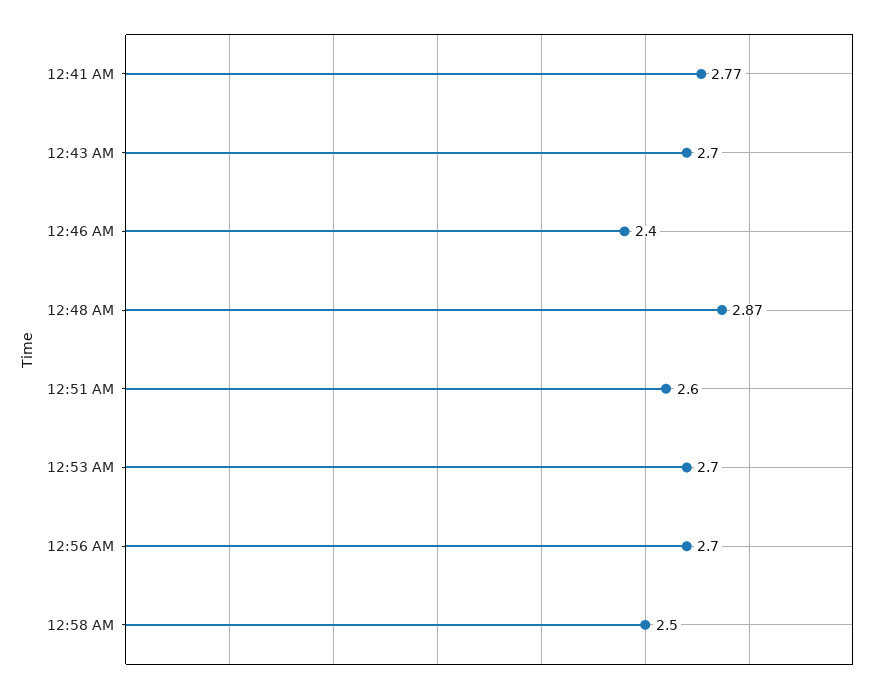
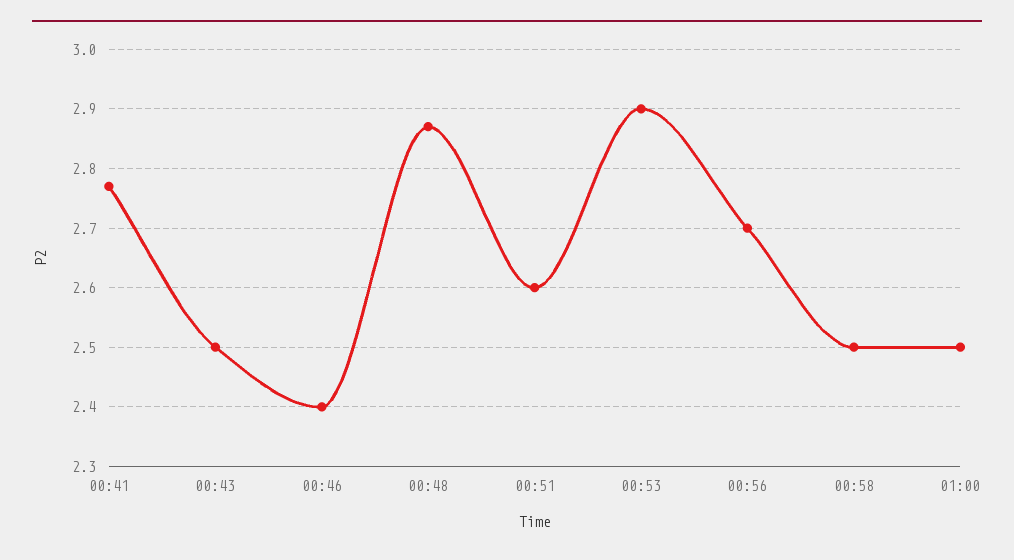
12:43 AM: 2.7 -> 2.5
12:53 AM: 2.7 -> 2.9
01:00: none -> 2.5

